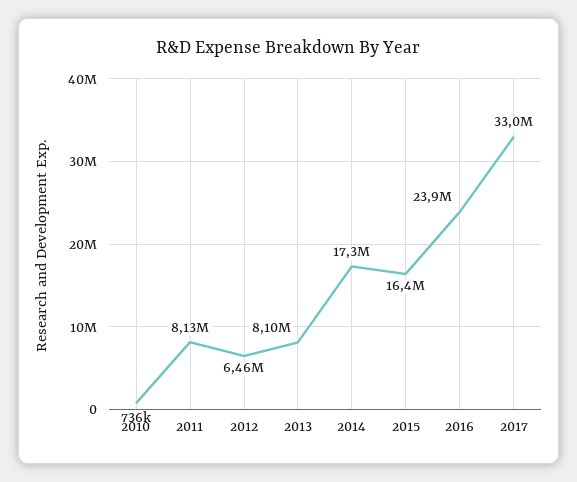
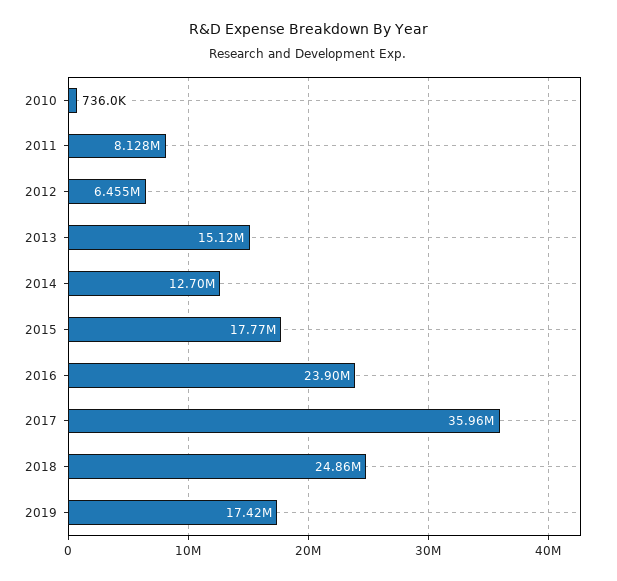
2013: 8100000 -> 15120000
2014: 17300000 -> 12700000
2015: 16400000 -> 17770000
2017: 33000000 -> 35960000
2018: none -> 24860000
2019: none -> 17420000

